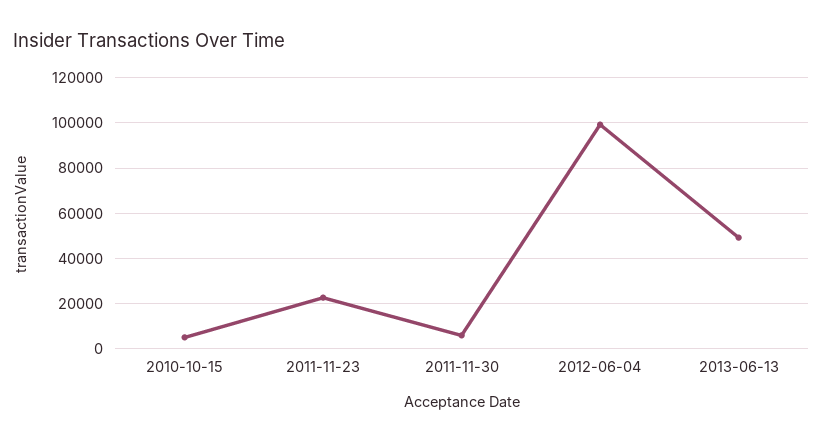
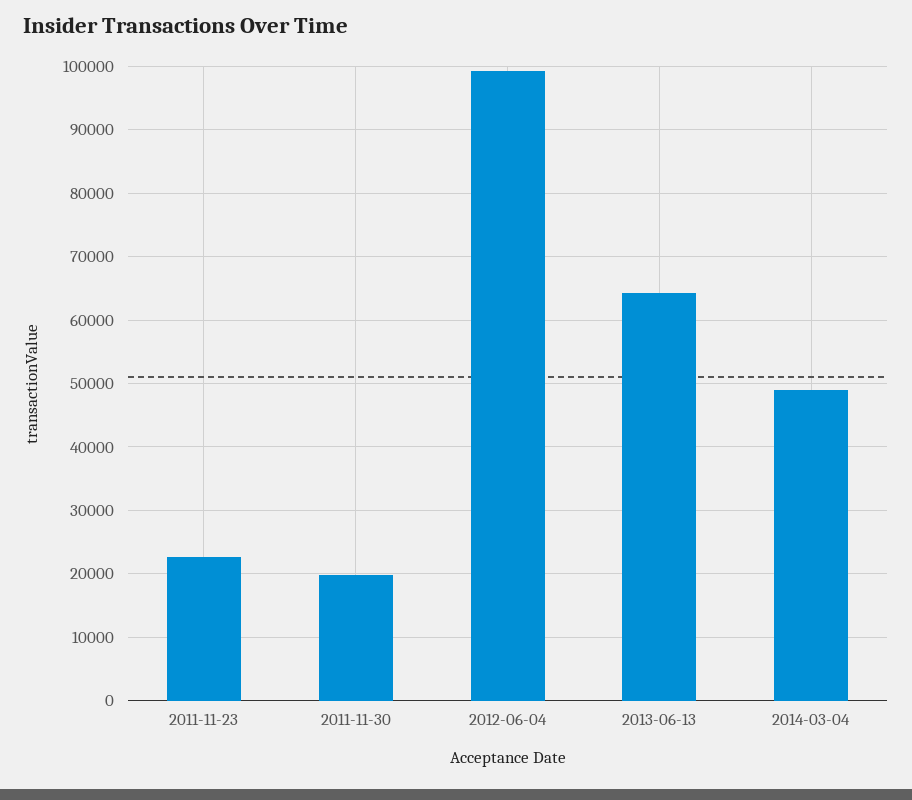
2010-10-15: 5000 -> none
2011-11-30: 5000 -> 20000
2013-06-13: 50000 -> 64000
2014-03-04: none -> 49000

